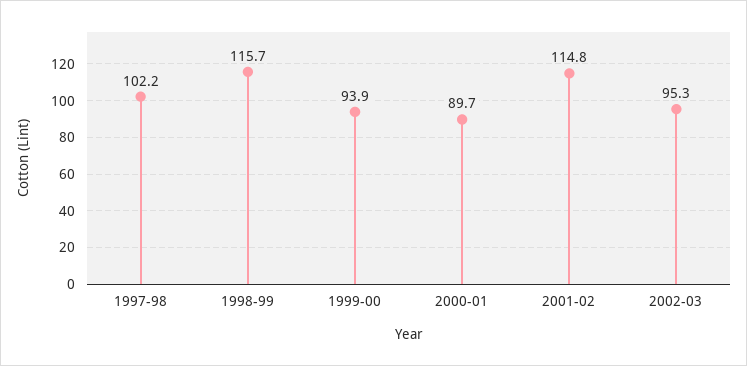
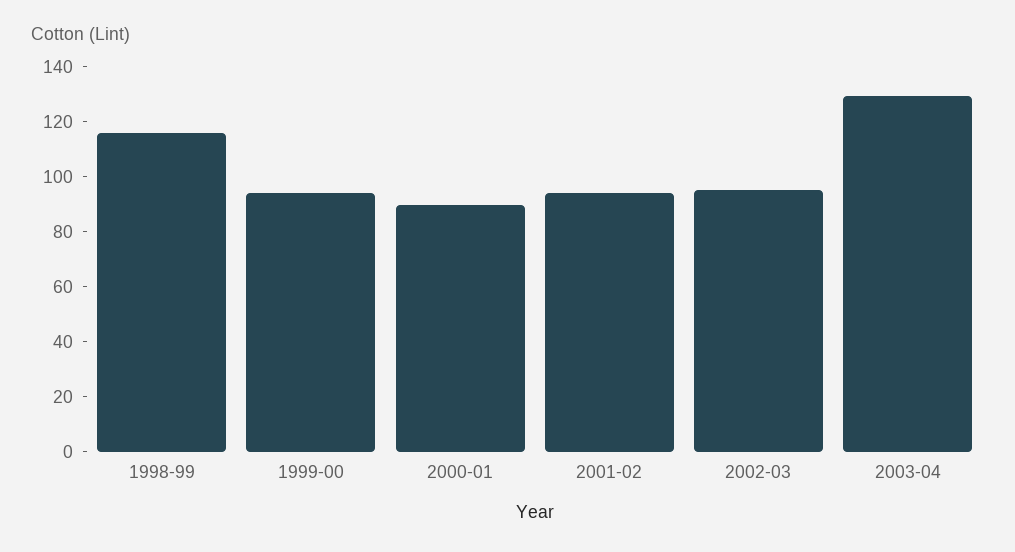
1997-98: 102.2 -> none
2001-02: 114.8 -> 95
2003-04: none -> 130

